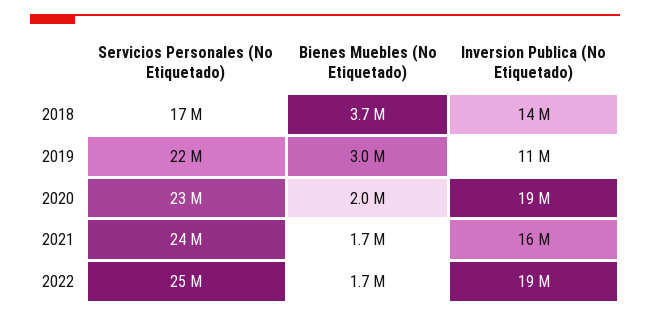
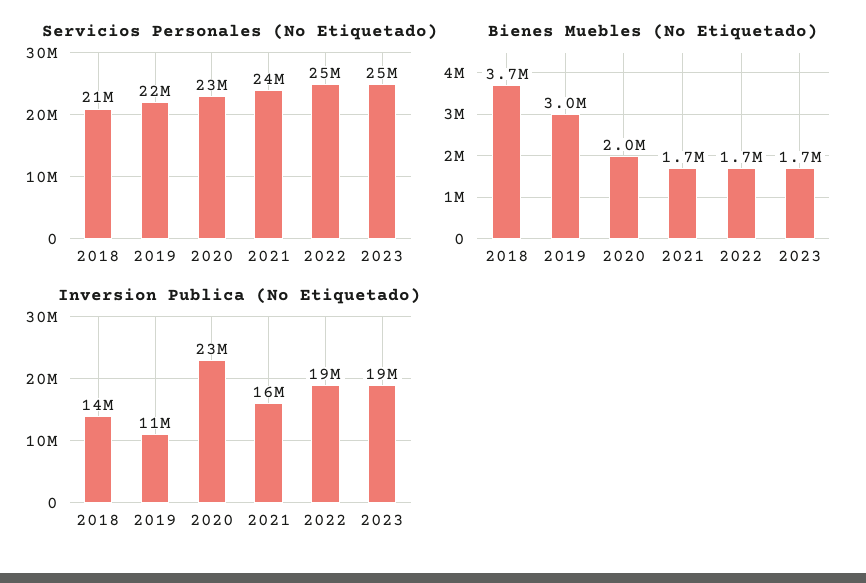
Servicios Personales (No Etiquetado), 2018: 17000000 -> 21000000
Inversion Publica (No Etiquetado), 2020: 19000000 -> 23000000
Servicios Personales (No Etiquetado), 2023: none -> 25000000
Bienes Muebles (No Etiquetado), 2023: none -> 1700000
Inversion Publica (No Etiquetado), 2023: none -> 19000000

